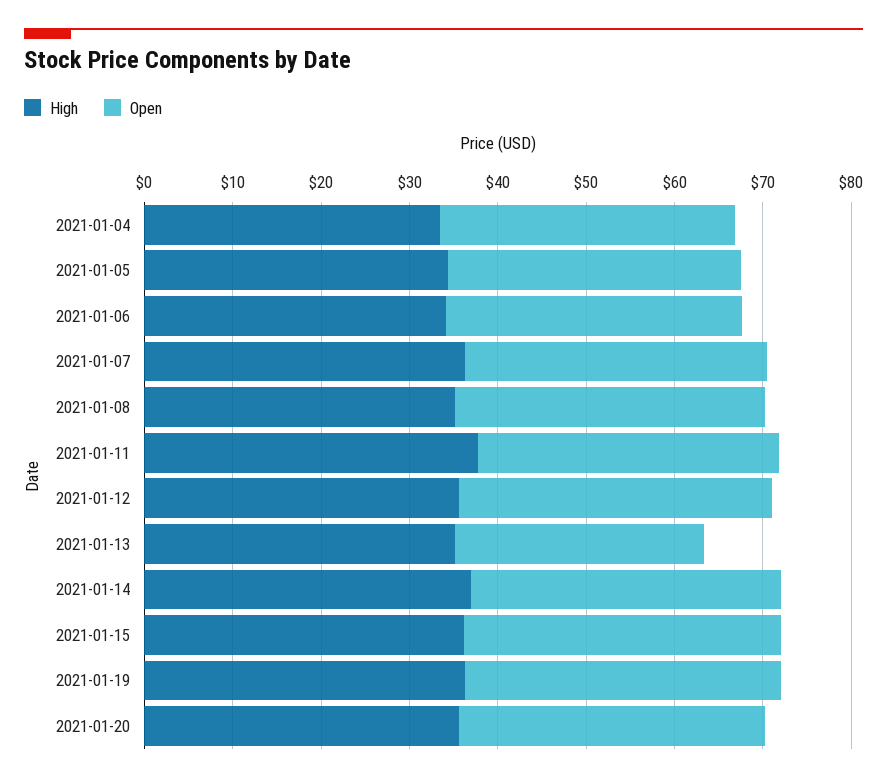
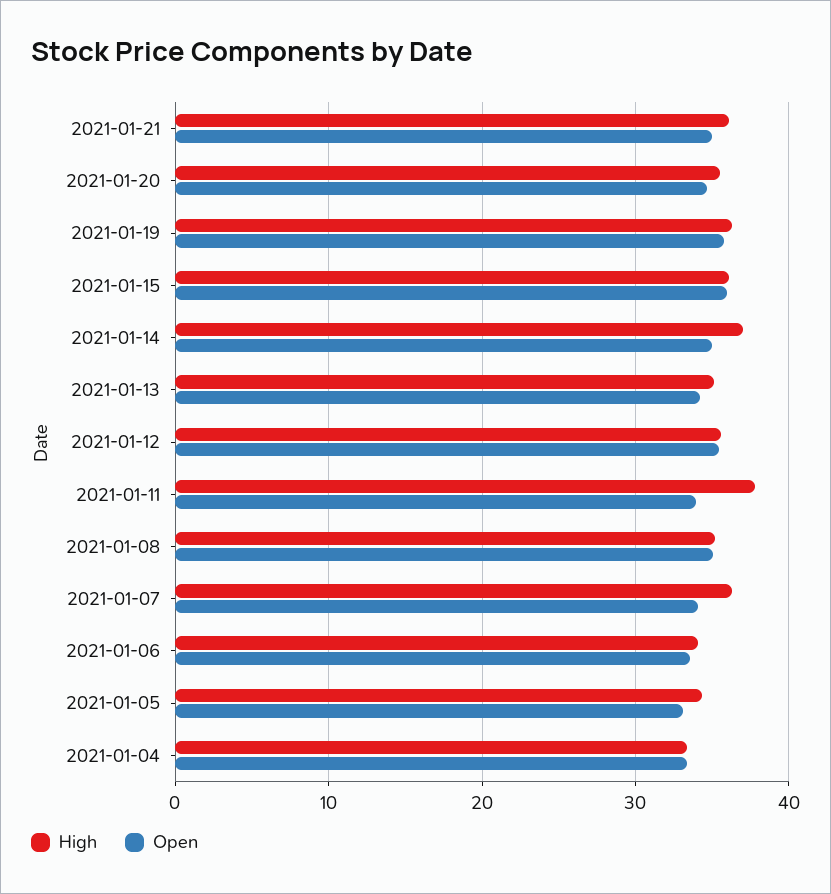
Open, 2021-01-13: 28 -> 34
High, 2021-01-21: none -> 36
Open, 2021-01-21: none -> 35

